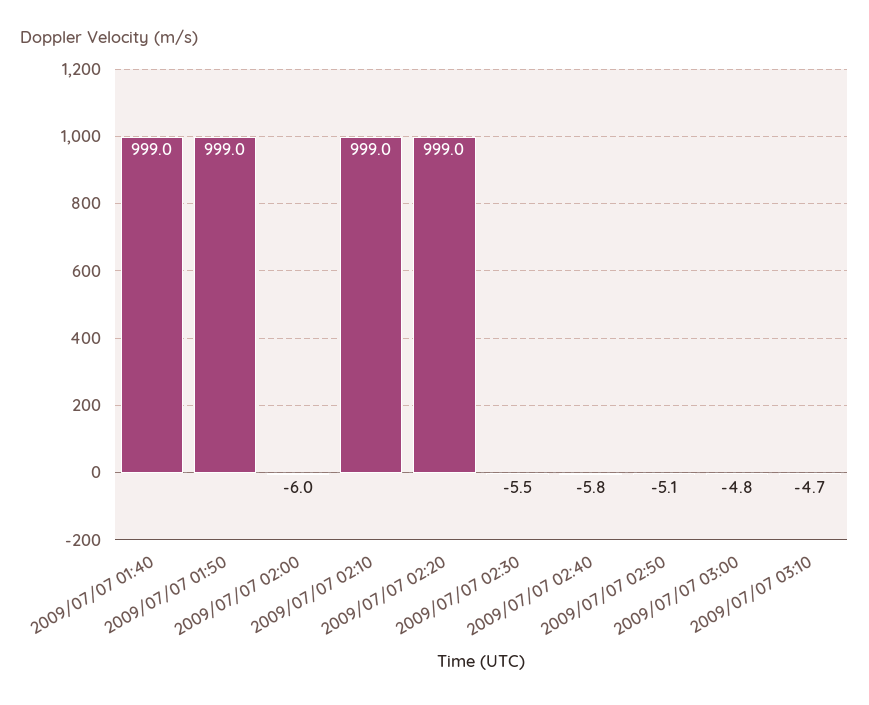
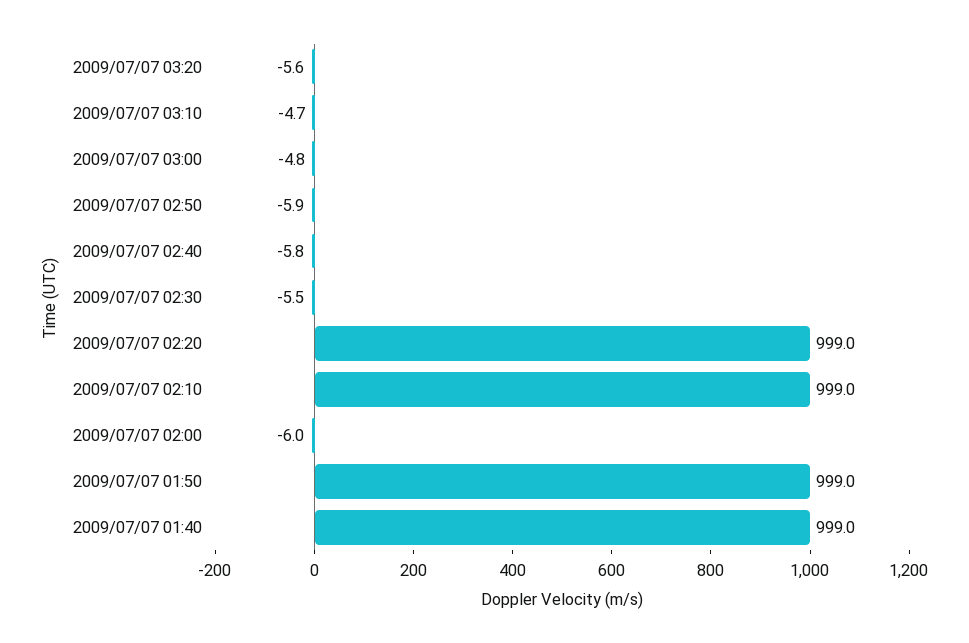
2009/07/07 02:50: -5.1 -> -5.9
2009/07/07 03:20: none -> -5.6

